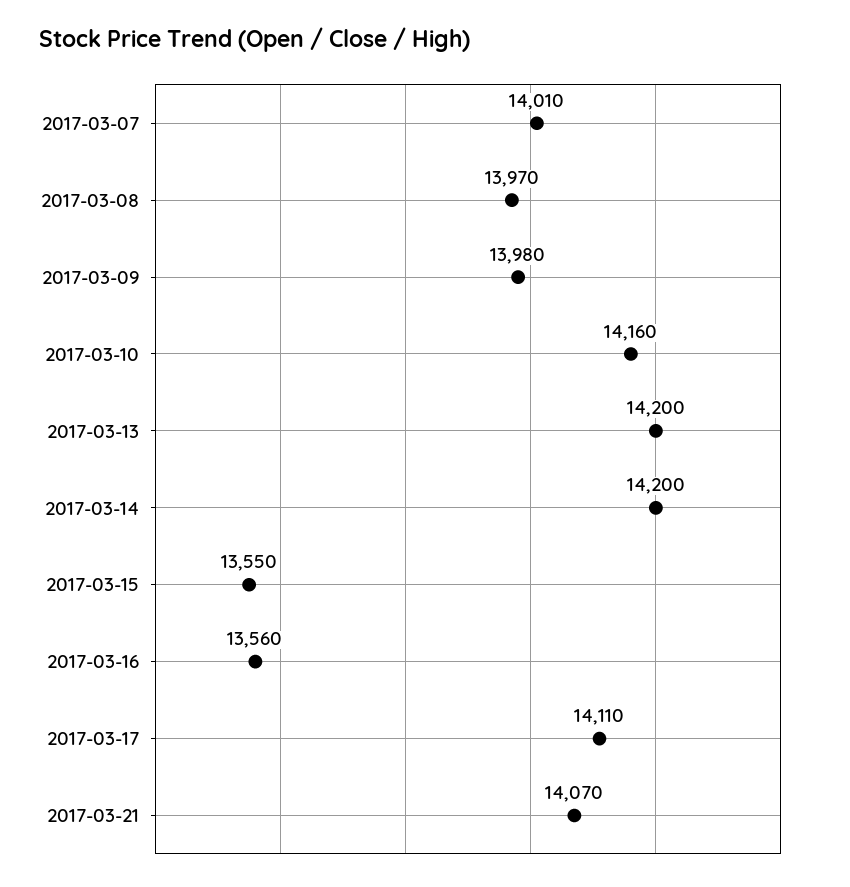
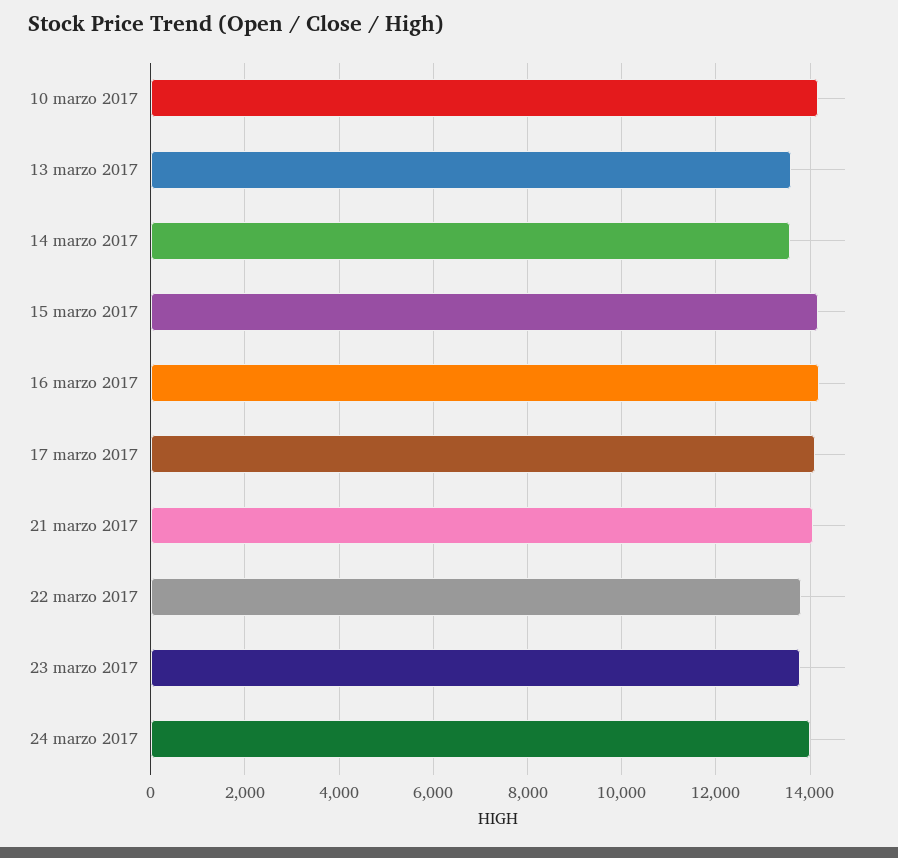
2017-03-07: 14010 -> none
2017-03-08: 13970 -> none
2017-03-09: 13980 -> none
2017-03-13: 14200 -> 13600
2017-03-14: 14200 -> 13600
2017-03-15: 13550 -> 14200
2017-03-16: 13560 -> 14200
22 marzo 2017: none -> 13800
23 marzo 2017: none -> 13800
24 marzo 2017: none -> 14000

